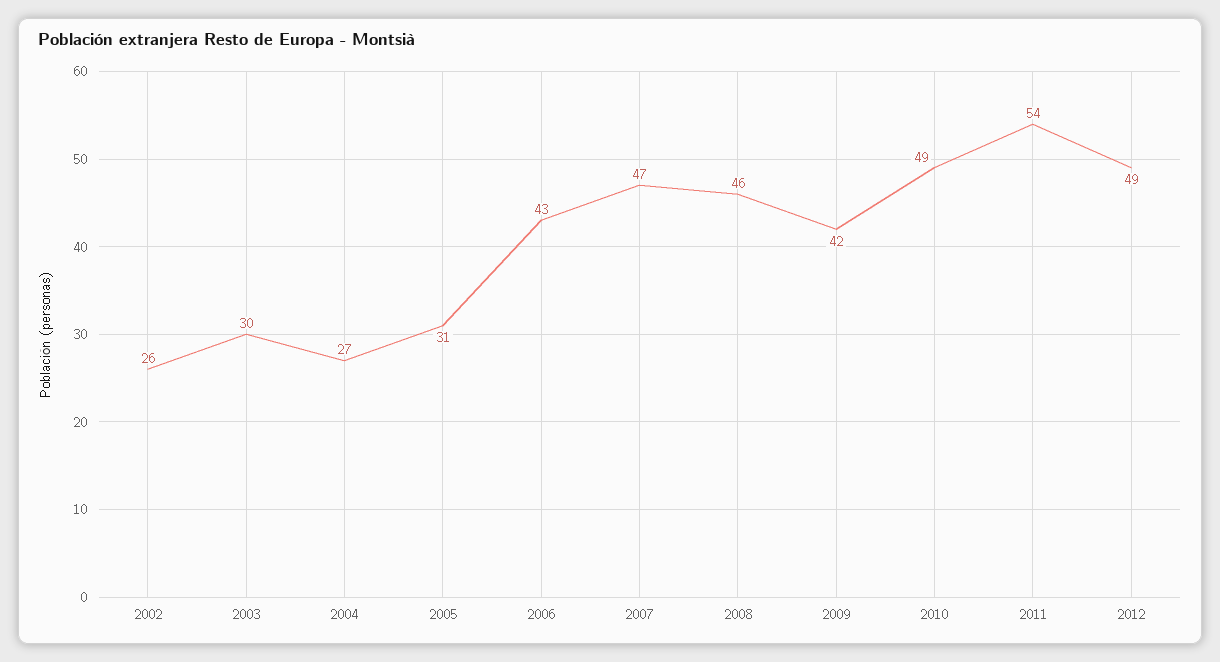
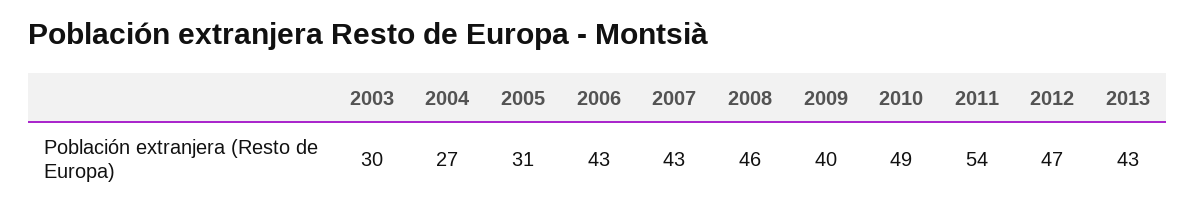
2002: 26 -> none
2007: 47 -> 43
2009: 42 -> 40
2012: 49 -> 47
2013: none -> 43

